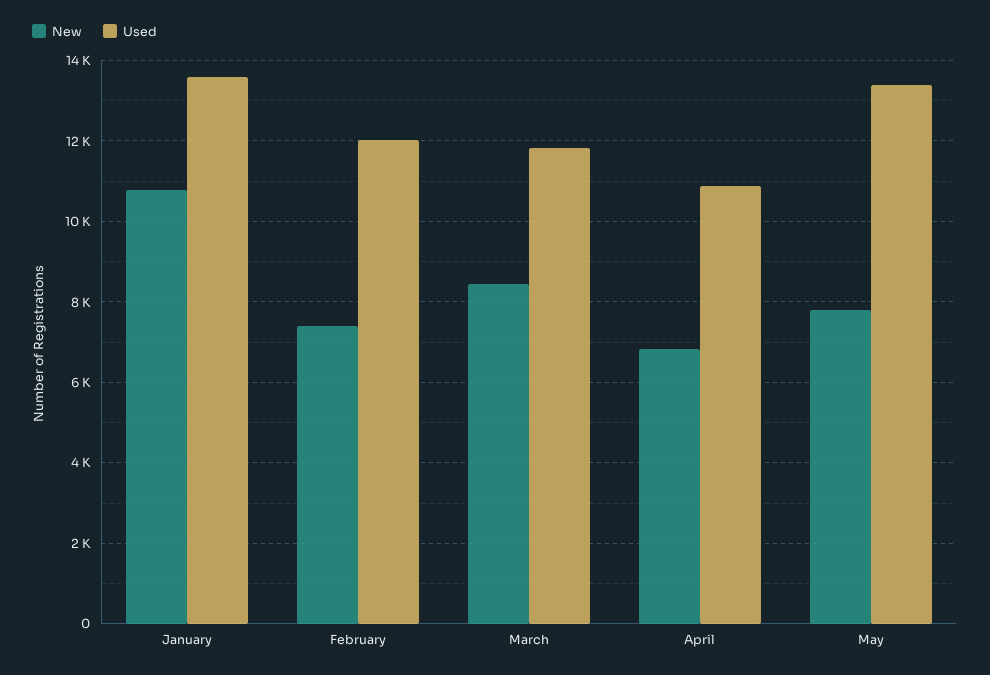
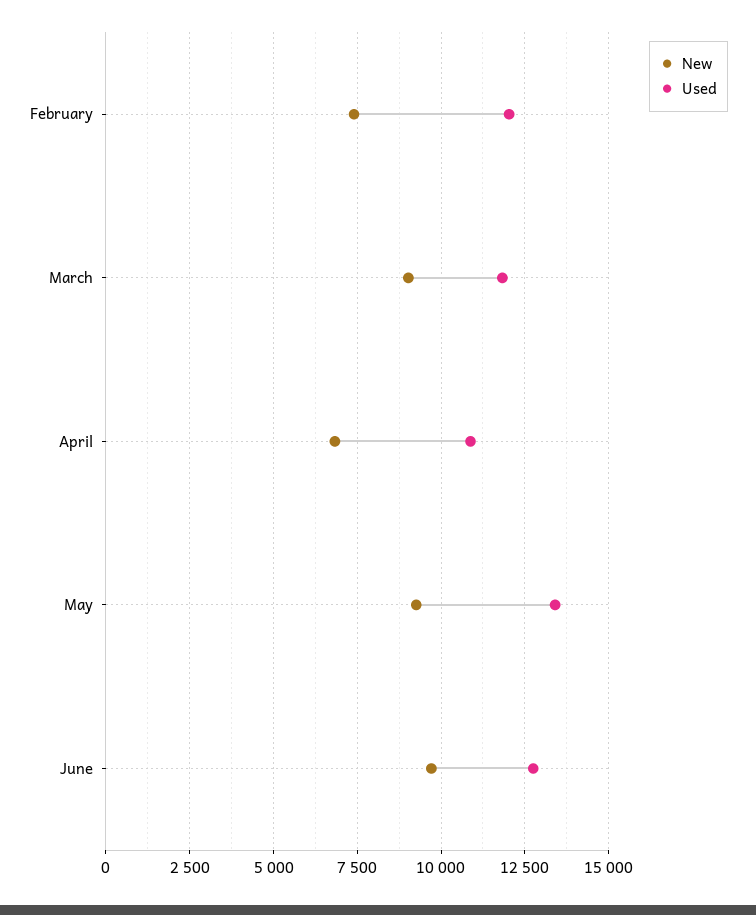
New, January: 10800 -> none
Used, January: 13600 -> none
New, March: 8400 -> 9000
New, May: 7800 -> 9250
New, June: none -> 9750
Used, June: none -> 12750

